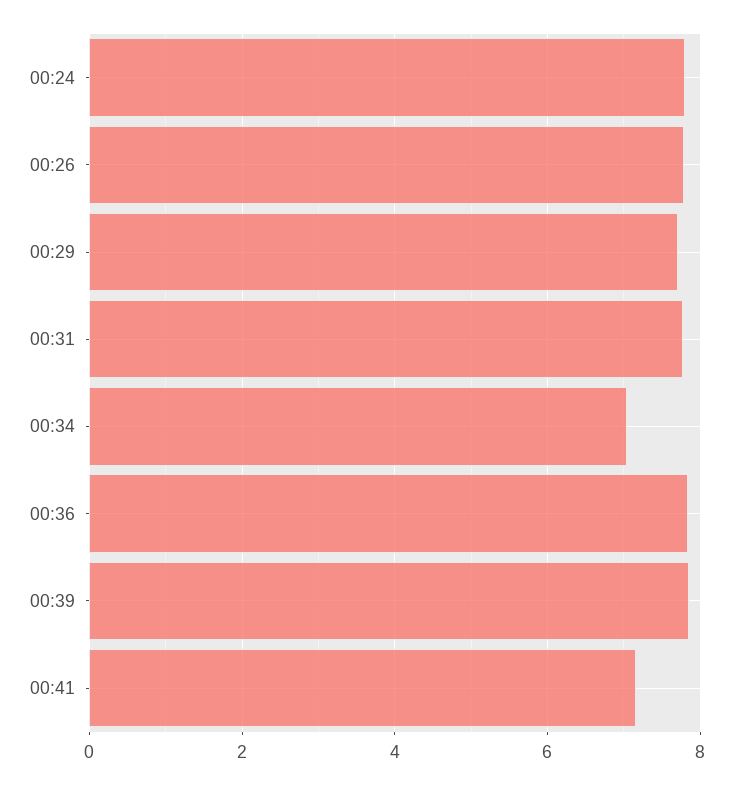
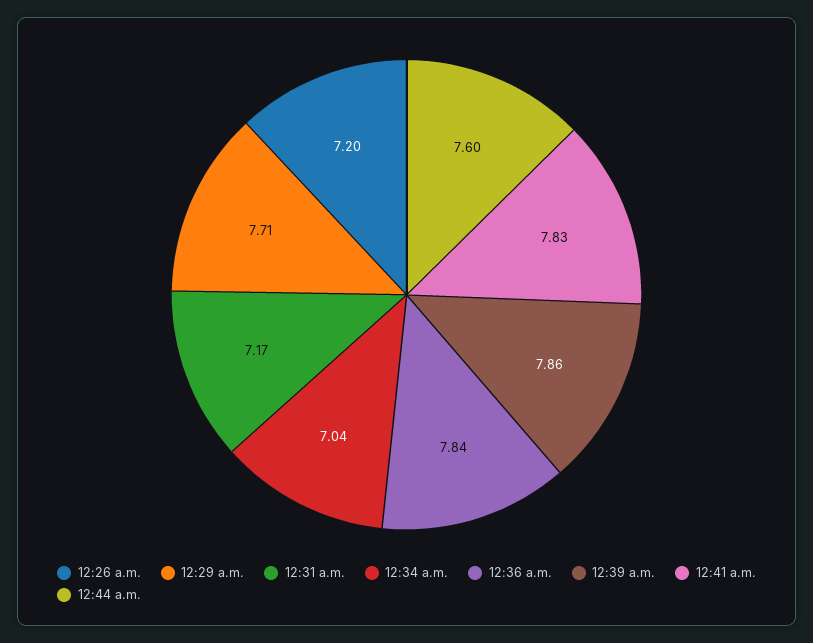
00:24: 7.8 -> none
00:26: 7.8 -> 7.2
00:31: 7.8 -> 7.17
00:41: 7.2 -> 7.83
12:44 a.m.: none -> 7.6

